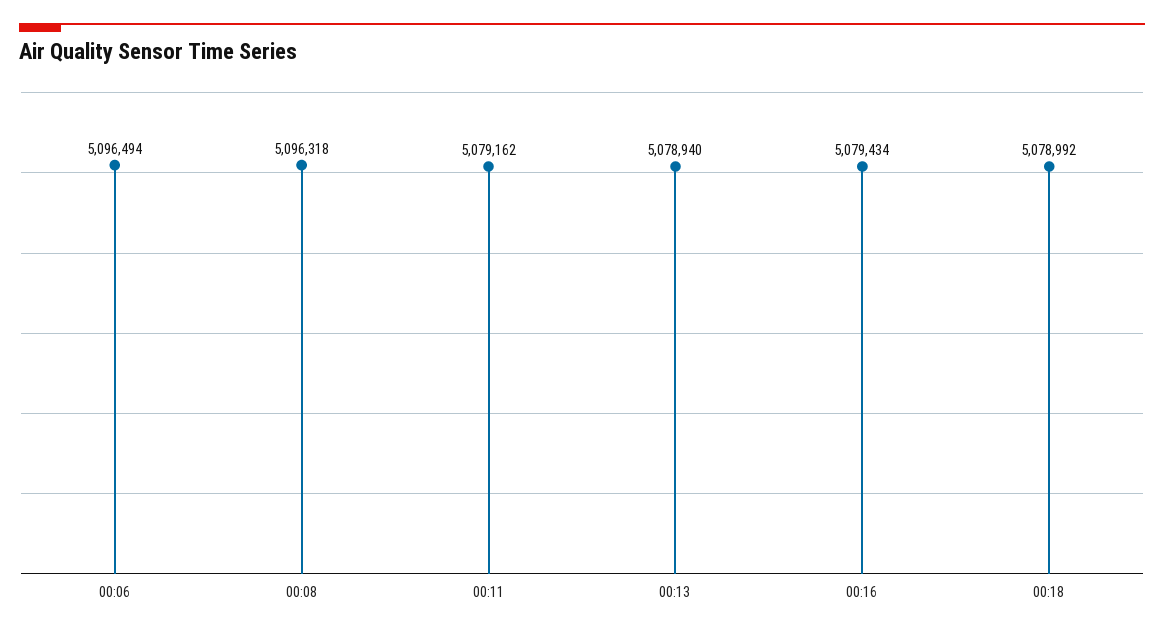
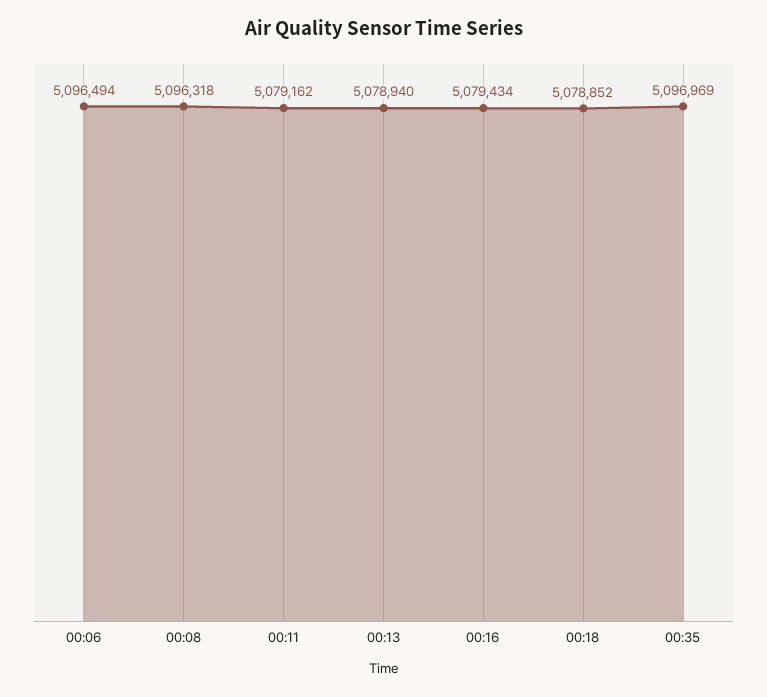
00:18: 5078992 -> 5078852
00:35: none -> 5096969

